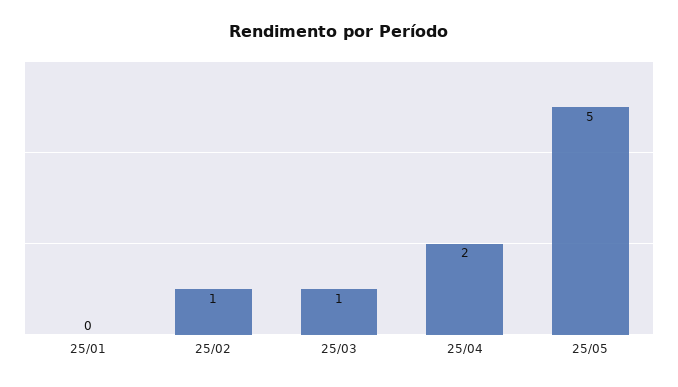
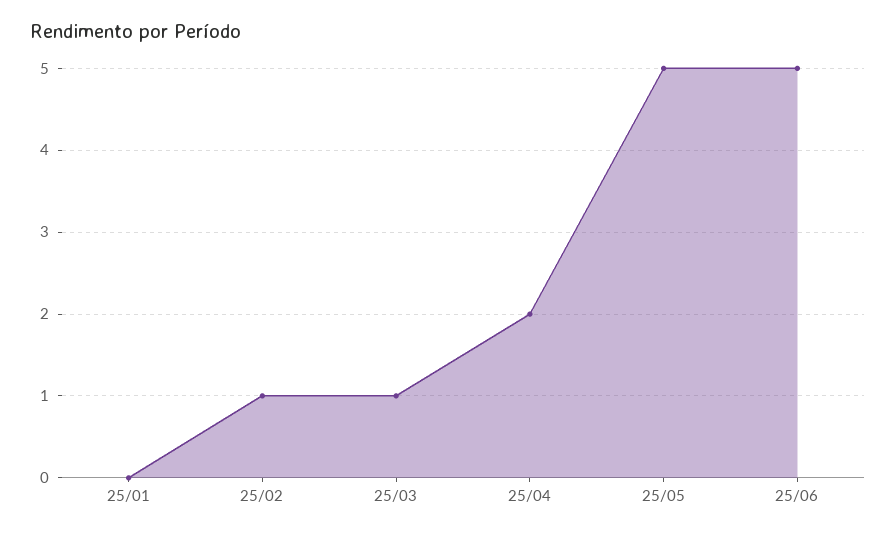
25/06: none -> 5

